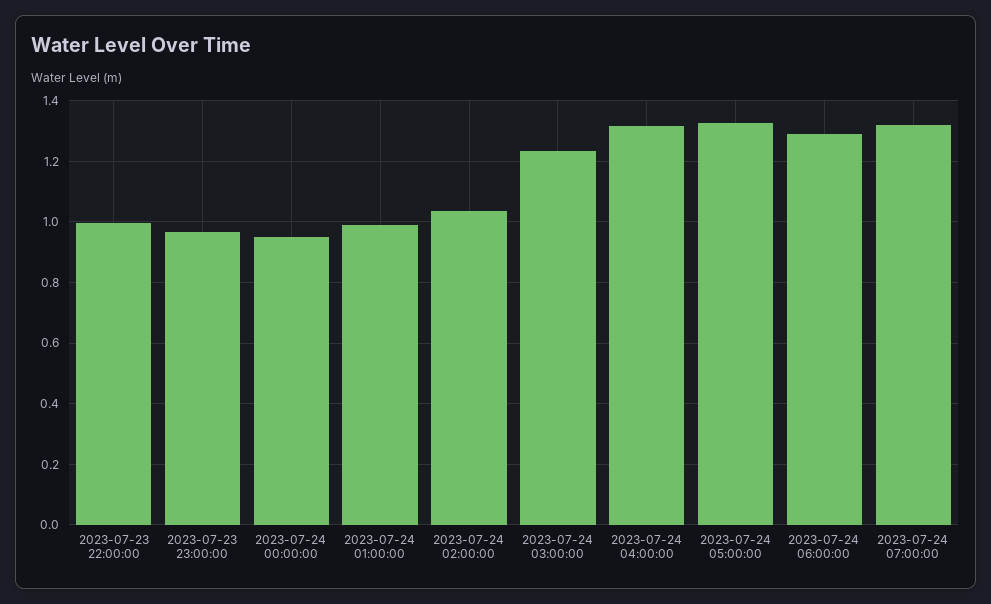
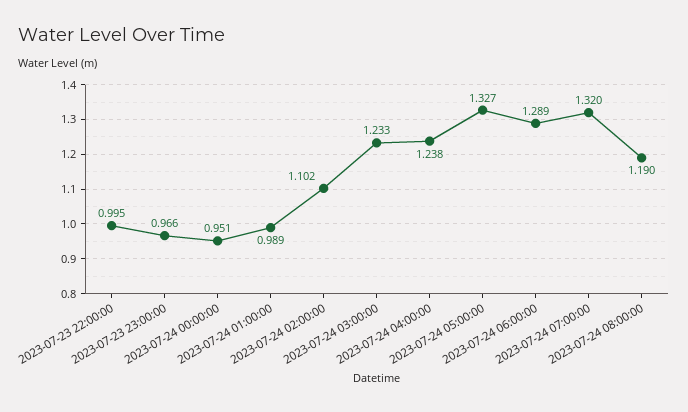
2023-07-24 02:00:00: 1.04 -> 1.102
2023-07-24 04:00:00: 1.32 -> 1.238
2023-07-24 08:00:00: none -> 1.19

